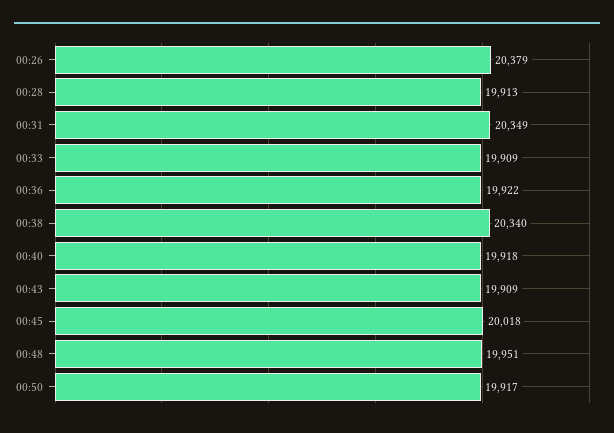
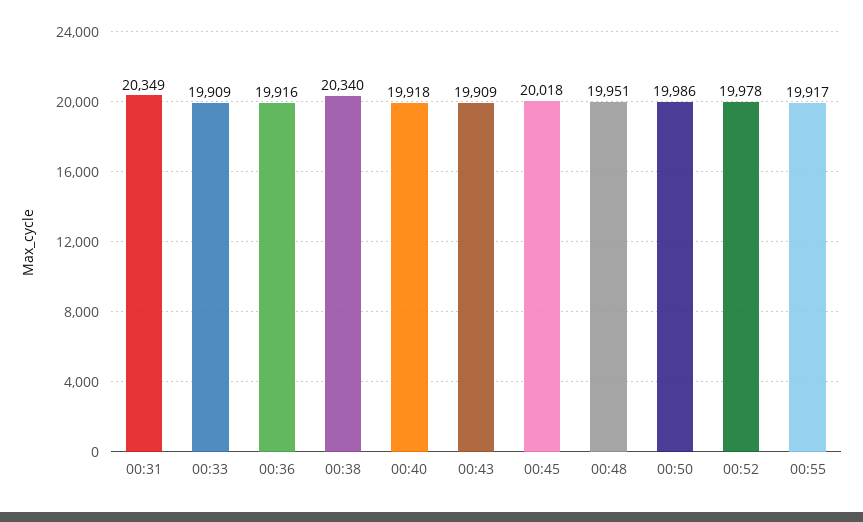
00:26: 20379 -> none
00:28: 19913 -> none
00:36: 19922 -> 19916
00:50: 19917 -> 19986
00:52: none -> 19978
00:55: none -> 19917

